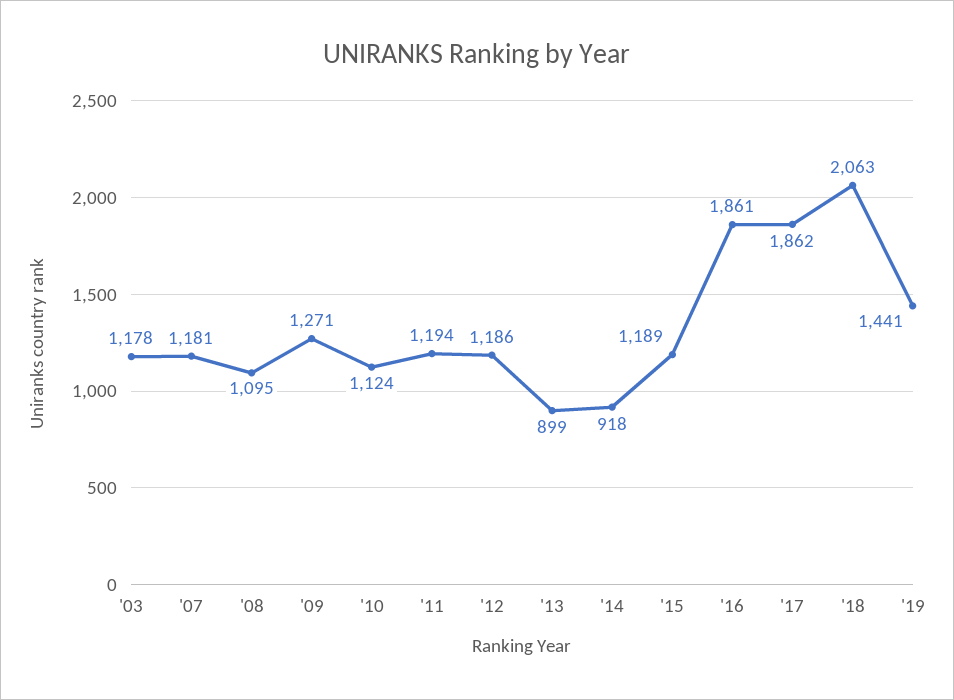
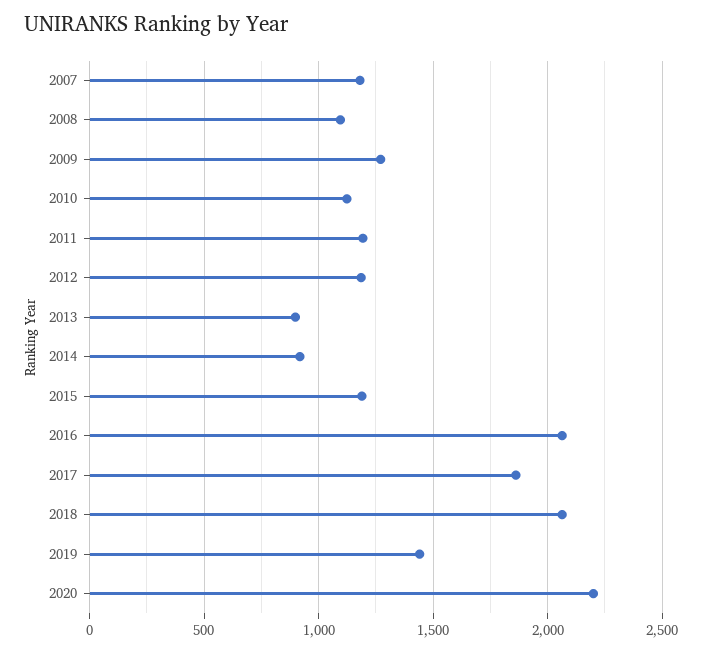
'03: 1178 -> none
'16: 1861 -> 2050
2020: none -> 2200

